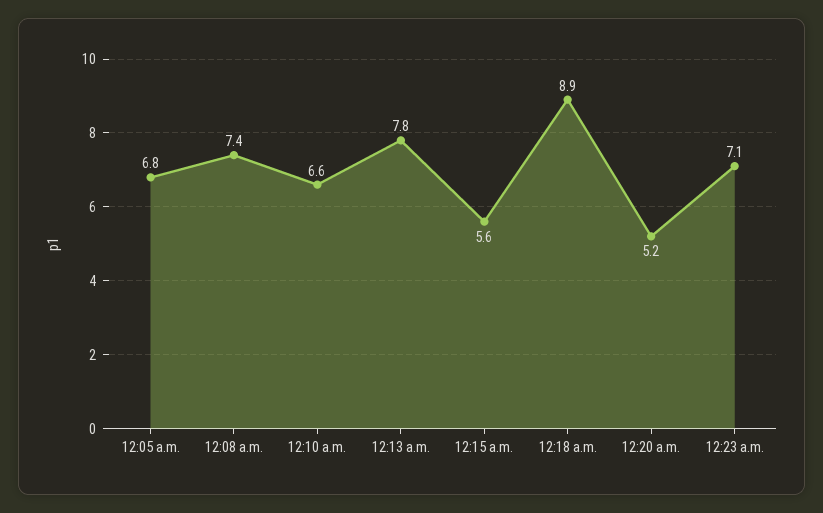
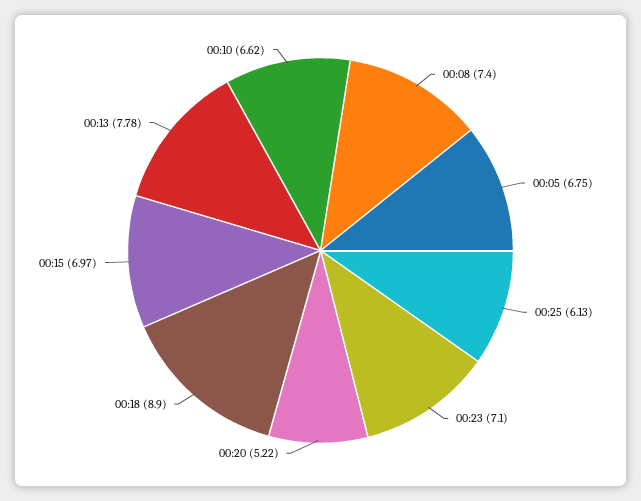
12:15 a.m.: 5.6 -> 6.97
00:25: none -> 6.13

